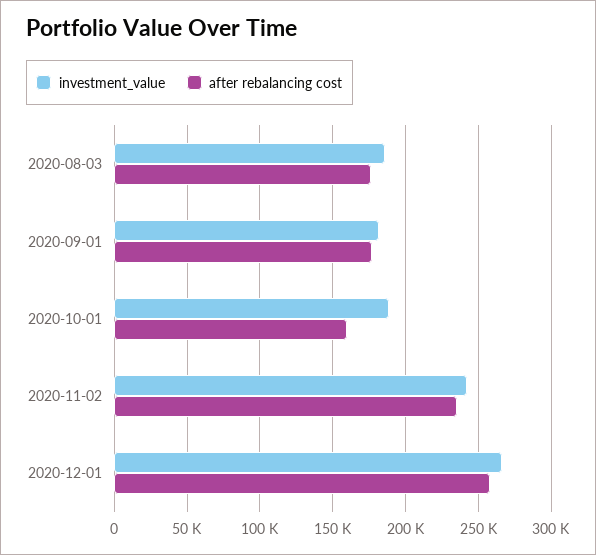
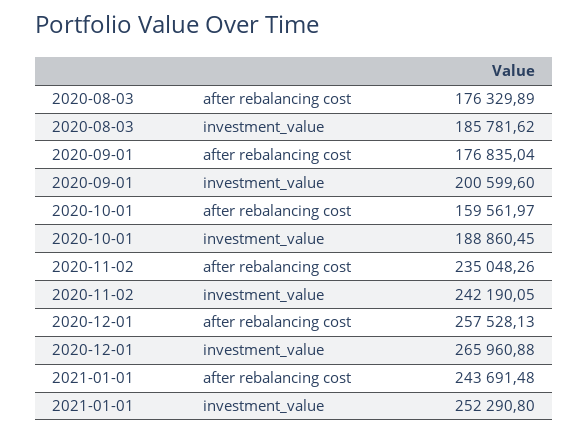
investment_value, 2020-09-01: 180000 -> 200599.6
after rebalancing cost, 2021-01-01: none -> 243691.48
investment_value, 2021-01-01: none -> 252290.8

